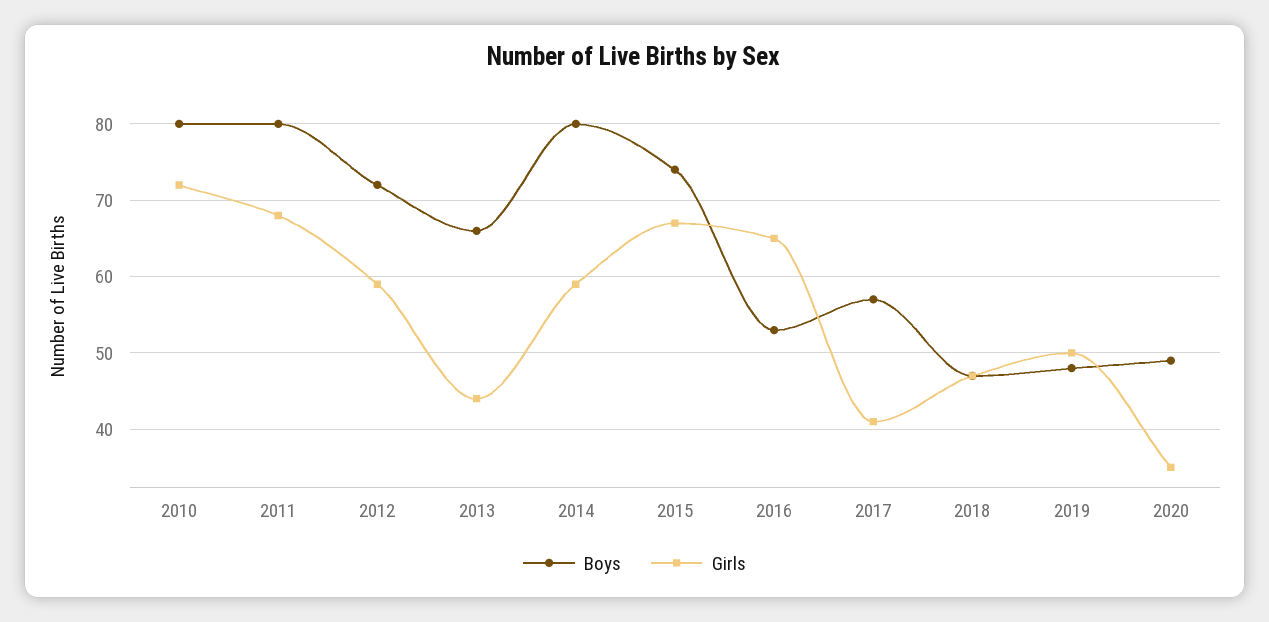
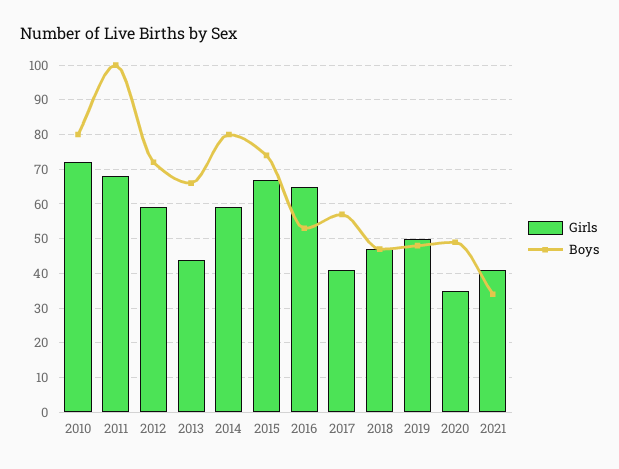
Boys, 2011: 80 -> 100
Girls, 2021: none -> 40
Boys, 2021: none -> 35

